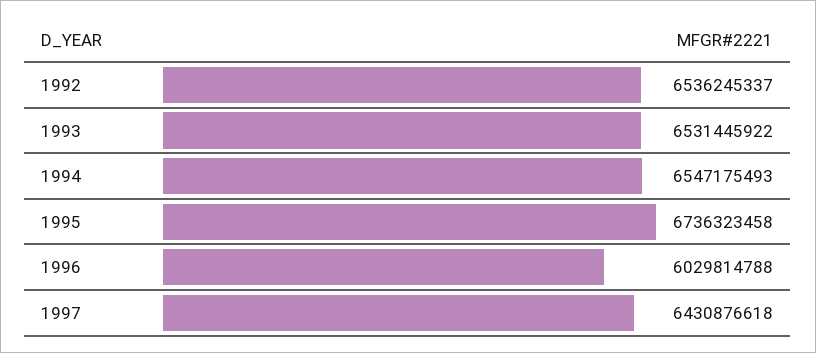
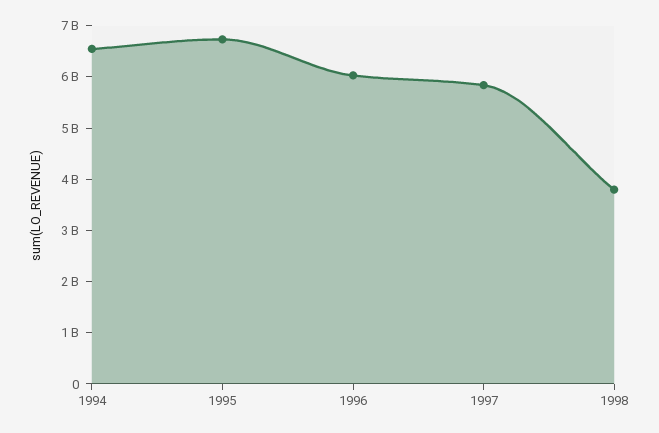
1992: 6536245337 -> none
1993: 6531445922 -> none
1997: 6430876618 -> 5800000000
1998: none -> 3800000000

